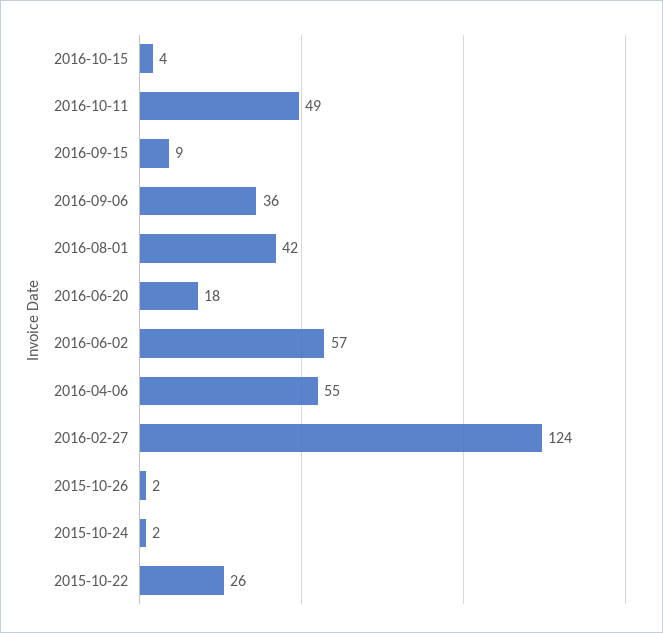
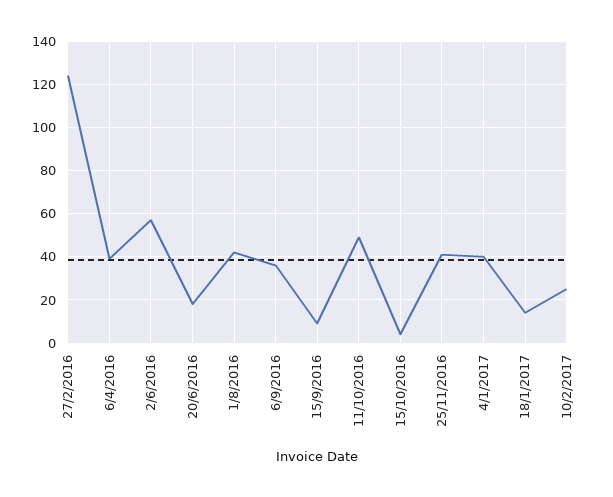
2016-04-06: 55 -> 40
2015-10-26: 2 -> none
2015-10-24: 2 -> none
2015-10-22: 26 -> none
25/11/2016: none -> 40
4/1/2017: none -> 40
18/1/2017: none -> 15
10/2/2017: none -> 25

